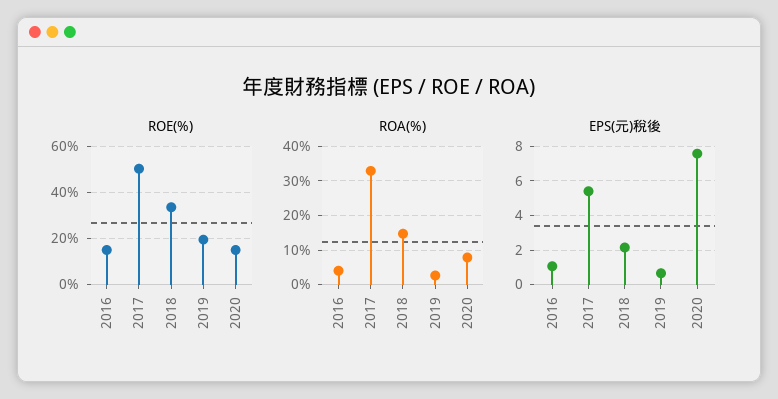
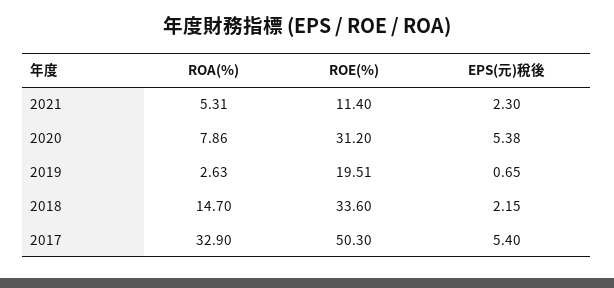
ROE(%), 2016: 15 -> none
ROE(%), 2020: 15 -> 31.2
ROA(%), 2016: 4 -> none
EPS(元)稅後, 2016: 1 -> none
EPS(元)稅後, 2020: 7.5 -> 5.38
ROA(%), 2021: none -> 5.31
ROE(%), 2021: none -> 11.4
EPS(元)稅後, 2021: none -> 2.3

